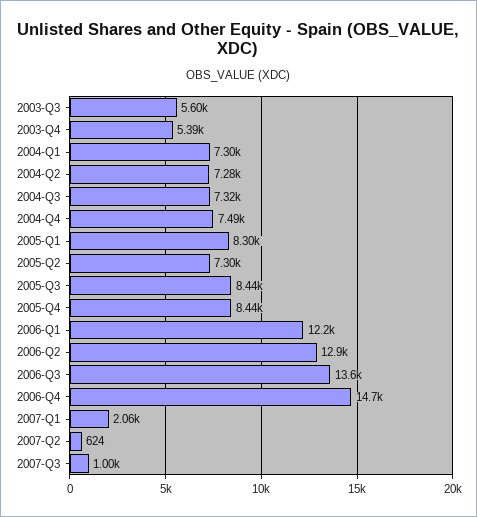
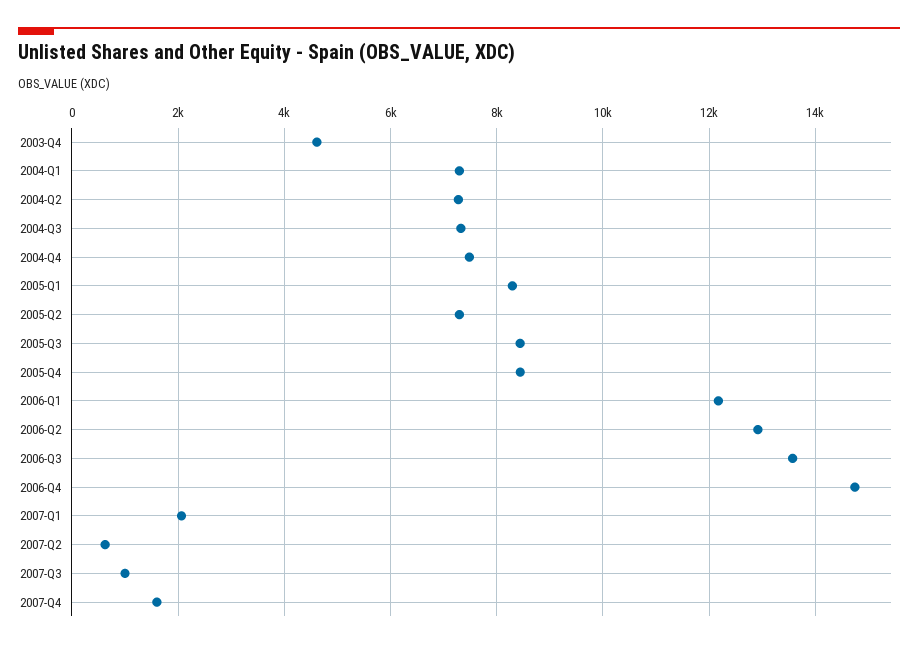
2003-Q3: 5600 -> none
2003-Q4: 5390 -> 4600
2007-Q4: none -> 1600

